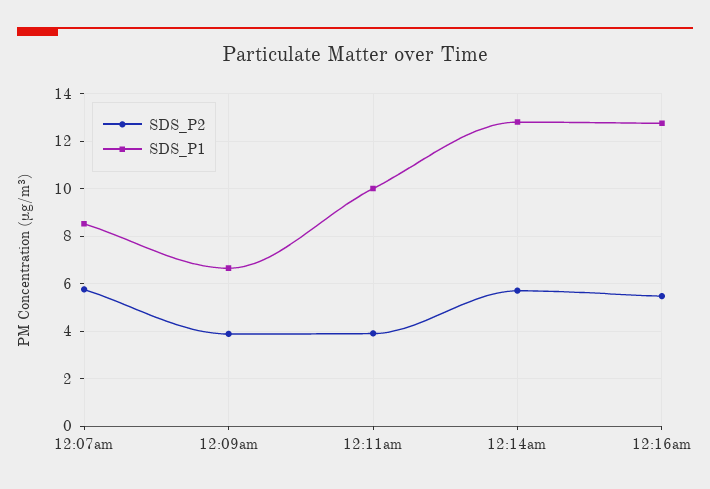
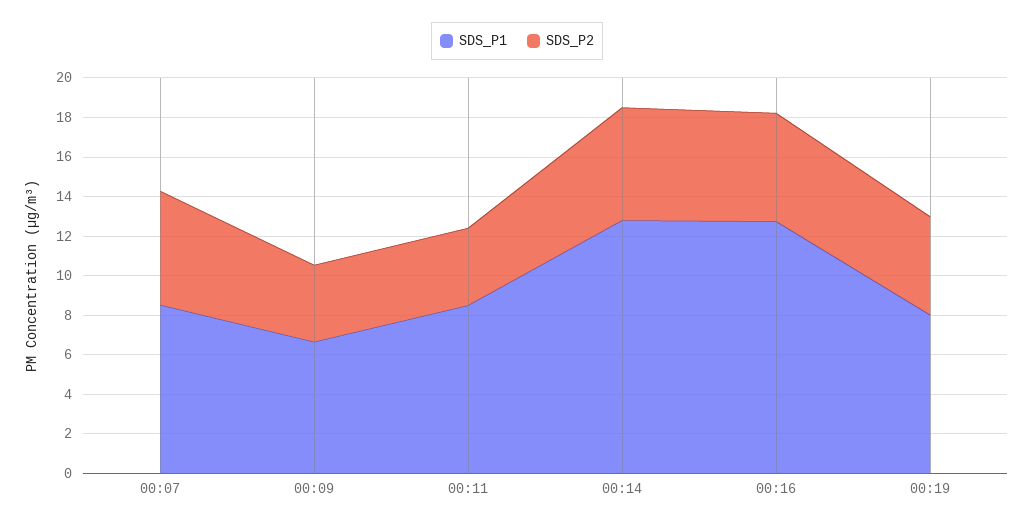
SDS_P1, 12:11am: 10 -> 8.5
SDS_P1, 00:19: none -> 8
SDS_P2, 00:19: none -> 5

